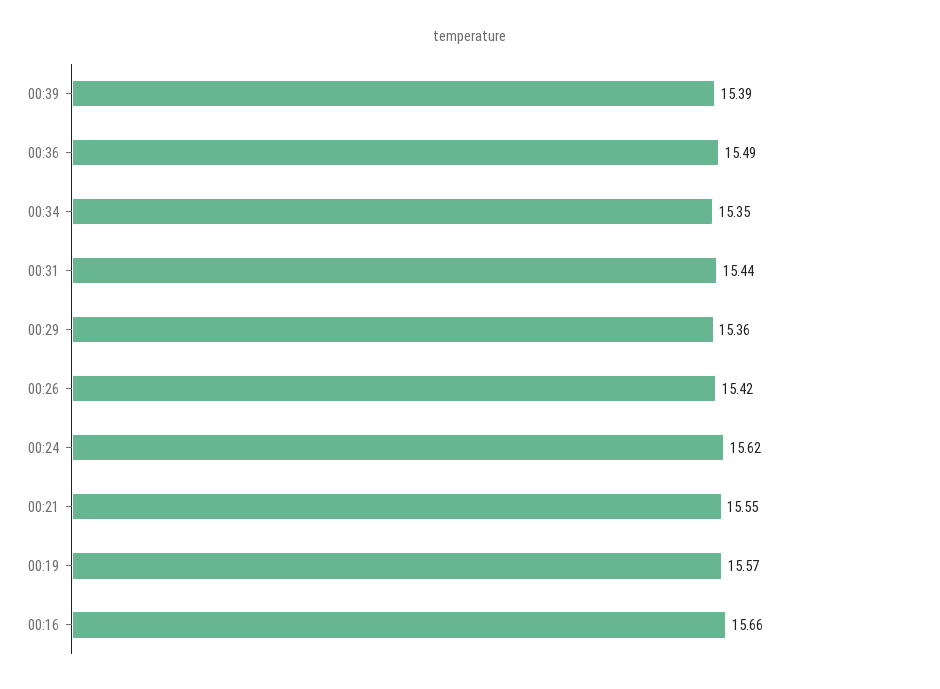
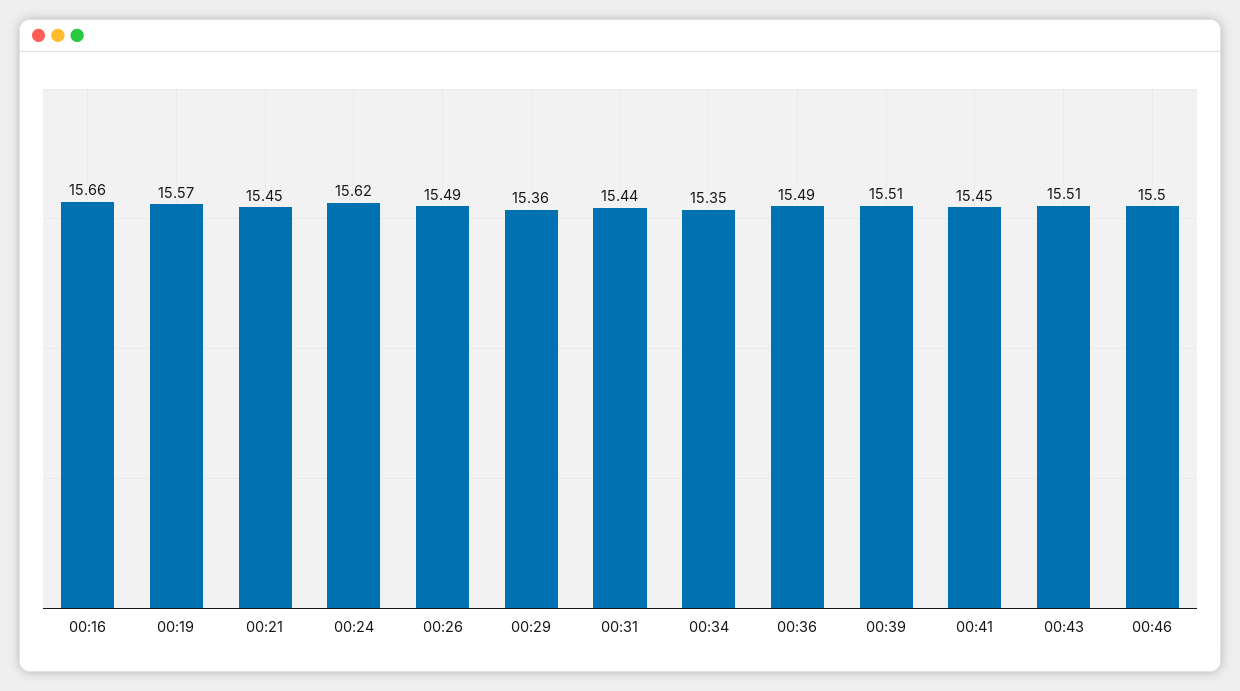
00:39: 15.39 -> 15.51
00:26: 15.42 -> 15.49
00:21: 15.55 -> 15.45
00:41: none -> 15.45
00:43: none -> 15.51
00:46: none -> 15.5

